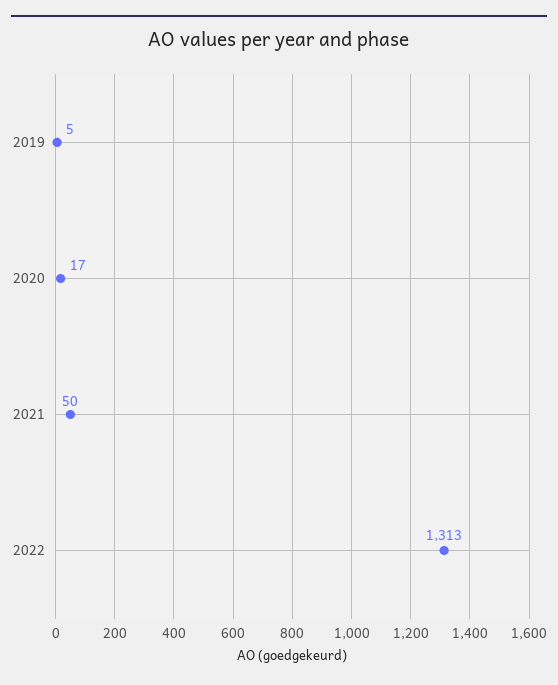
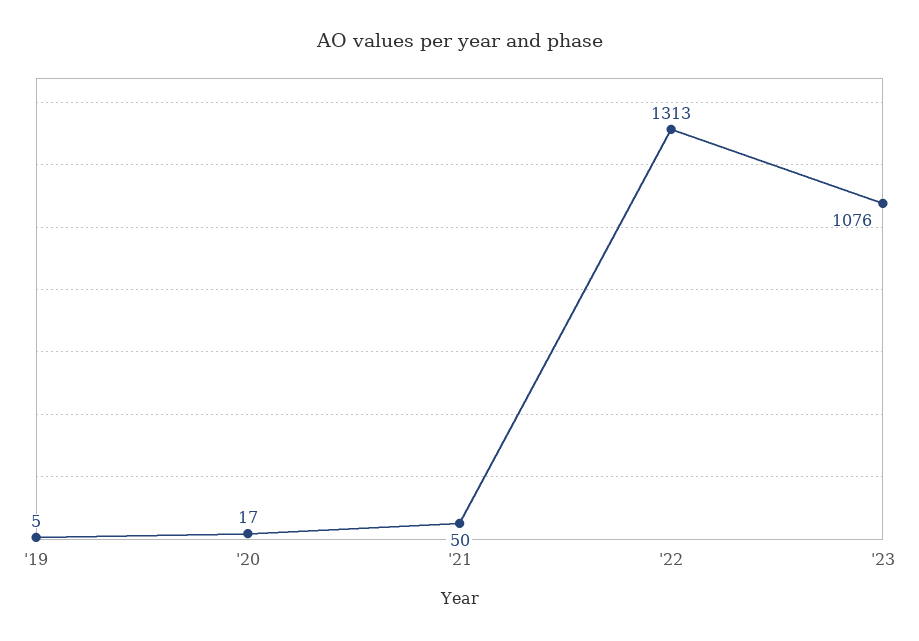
'23: none -> 1076

